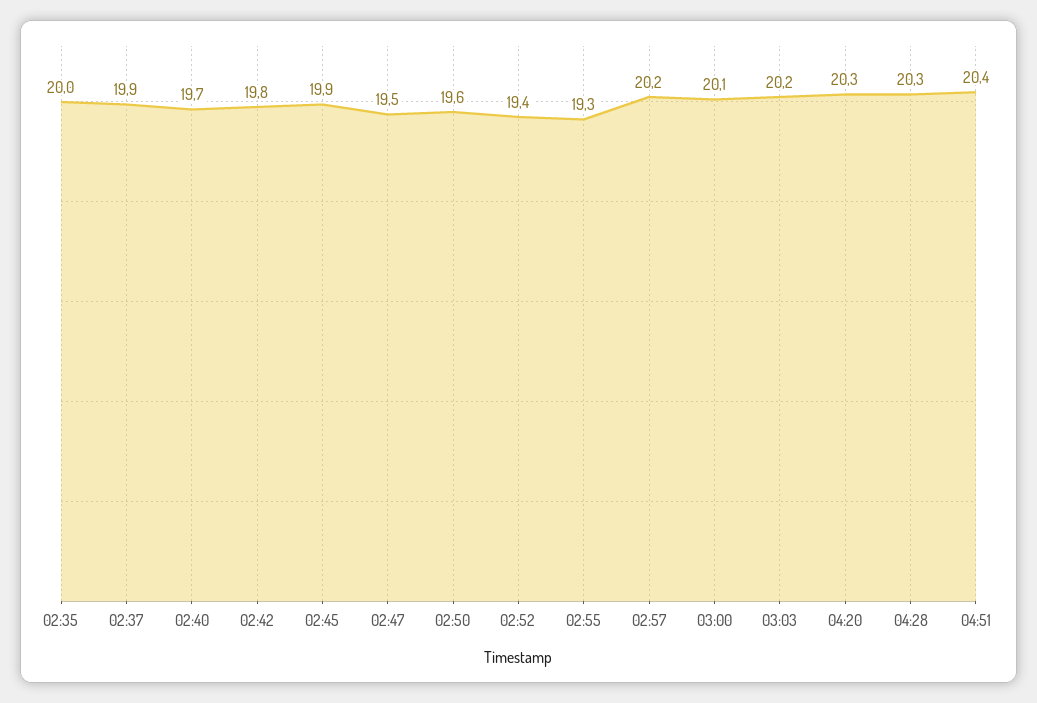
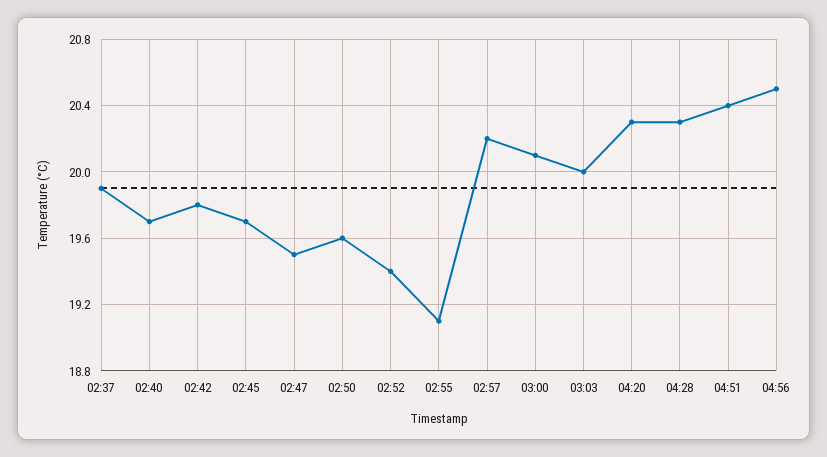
02:35: 20 -> none
02:45: 19.9 -> 19.7
02:55: 19.3 -> 19.1
03:03: 20.2 -> 20
04:56: none -> 20.5

